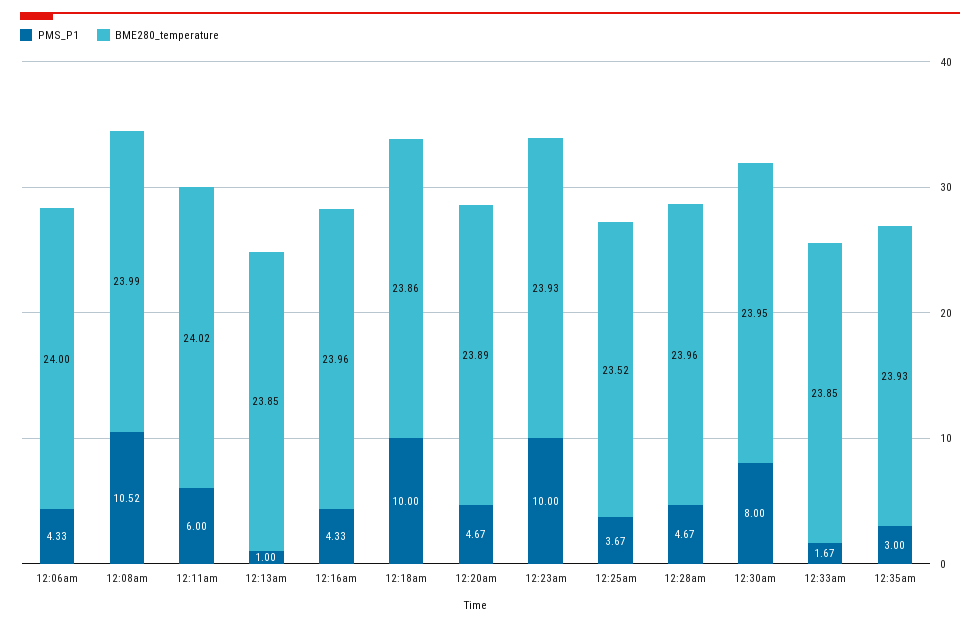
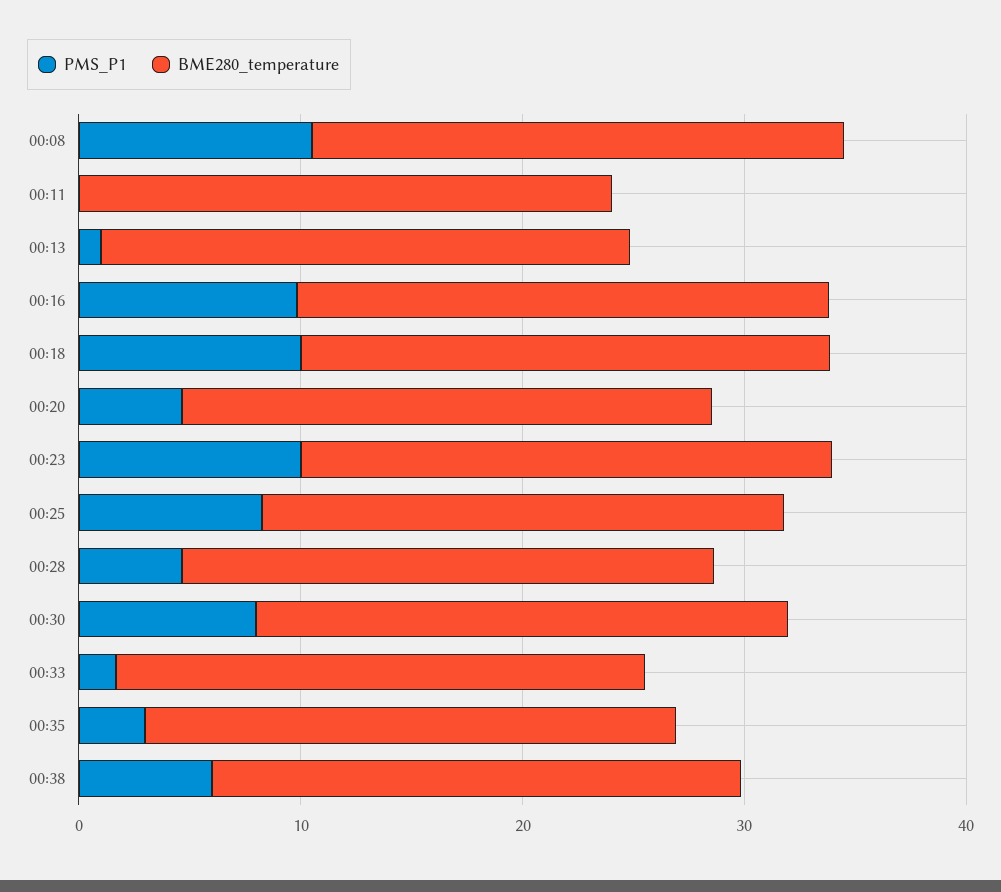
PMS_P1, 12:06am: 4.33 -> none
BME280_temperature, 12:06am: 24 -> none
PMS_P1, 12:11am: 6 -> 0
PMS_P1, 12:16am: 4.33 -> 10
PMS_P1, 12:25am: 3.67 -> 8
PMS_P1, 00:38: none -> 6
BME280_temperature, 00:38: none -> 24

